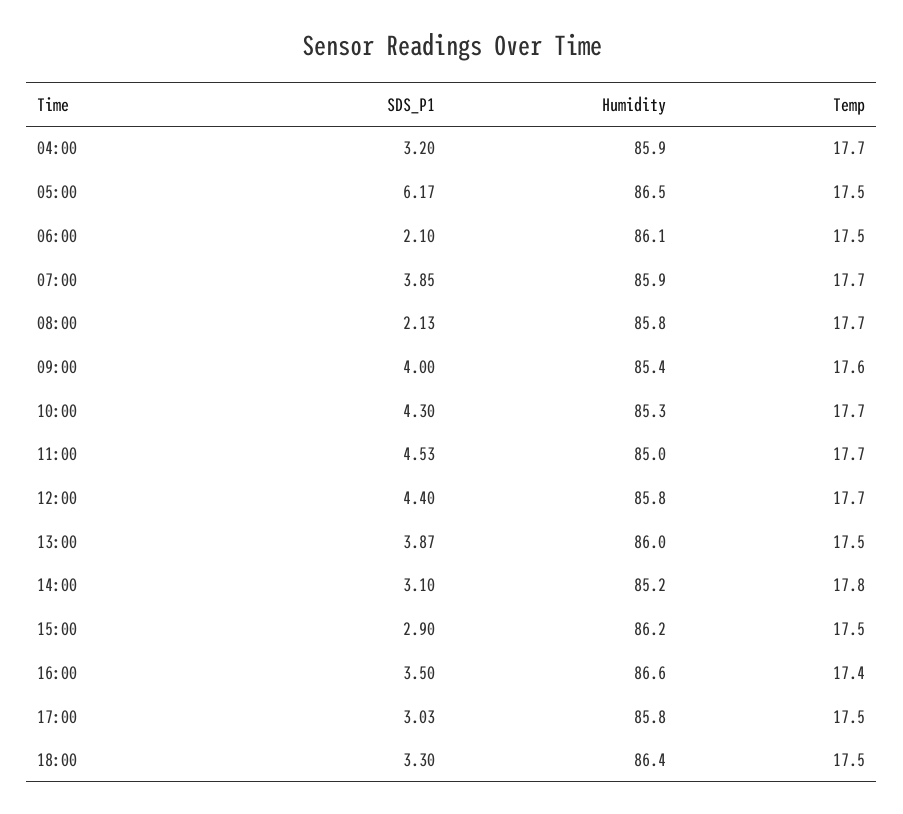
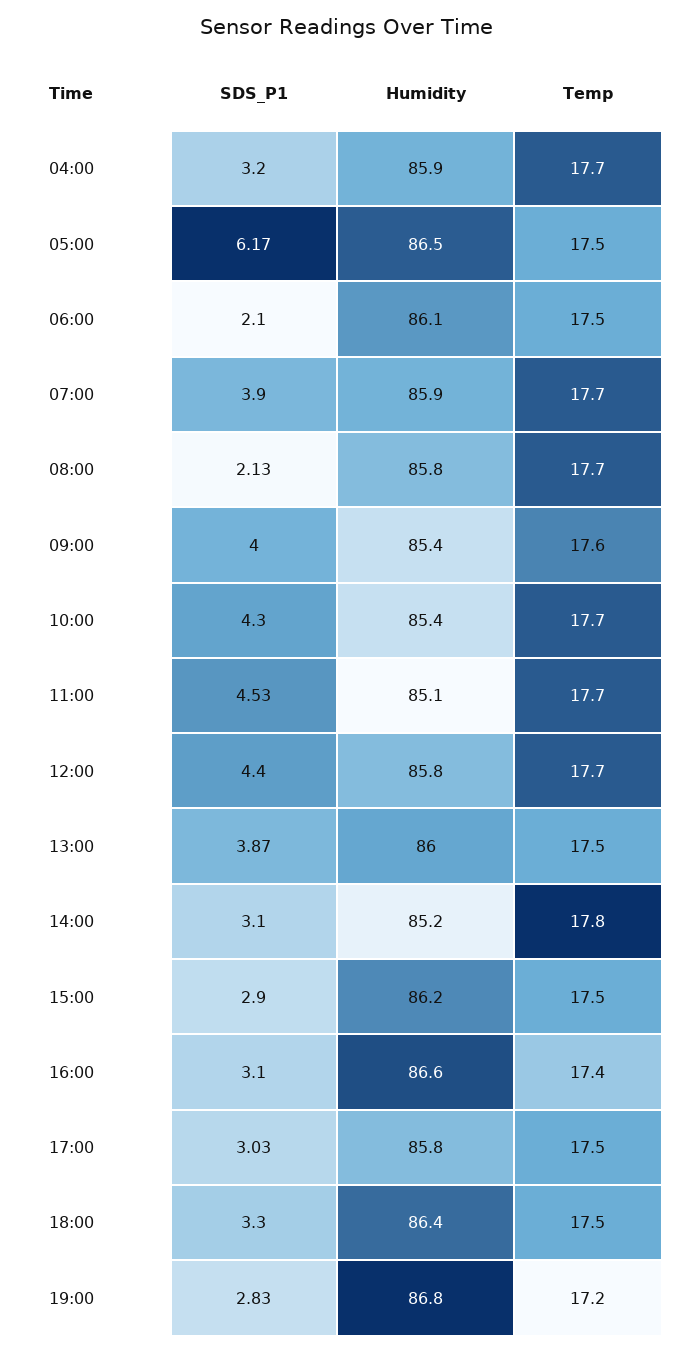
SDS_P1, 07:00: 3.85 -> 3.9
Humidity, 10:00: 85.3 -> 85.4
Humidity, 11:00: 85 -> 85.1
SDS_P1, 16:00: 3.5 -> 3.1
SDS_P1, 19:00: none -> 2.83
Humidity, 19:00: none -> 86.8
Temp, 19:00: none -> 17.2

